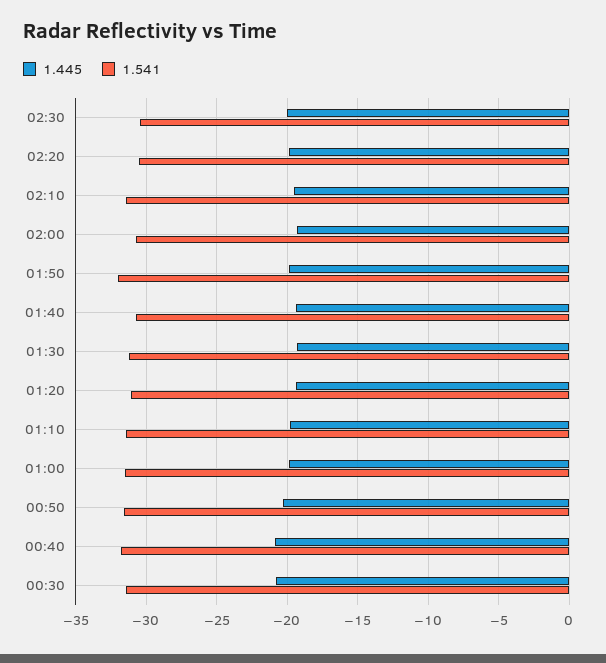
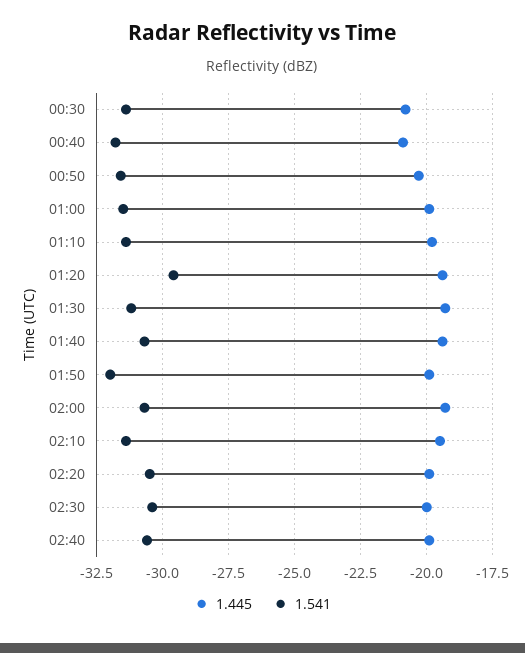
1.541, 01:20: -31 -> -29.5
1.445, 02:40: none -> -20
1.541, 02:40: none -> -30.5

